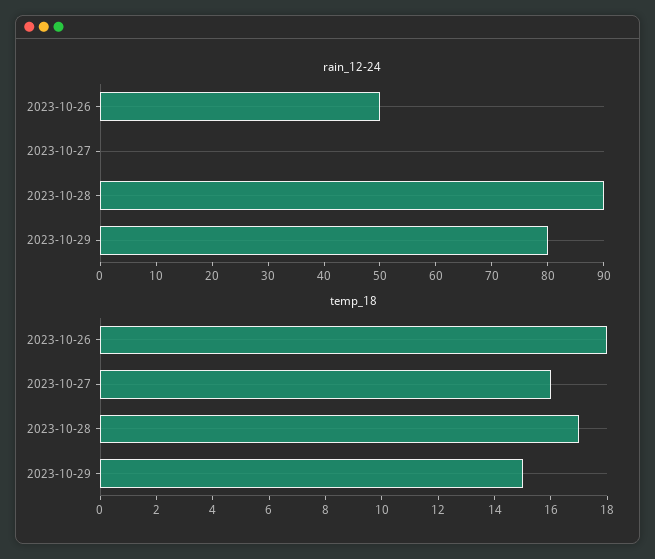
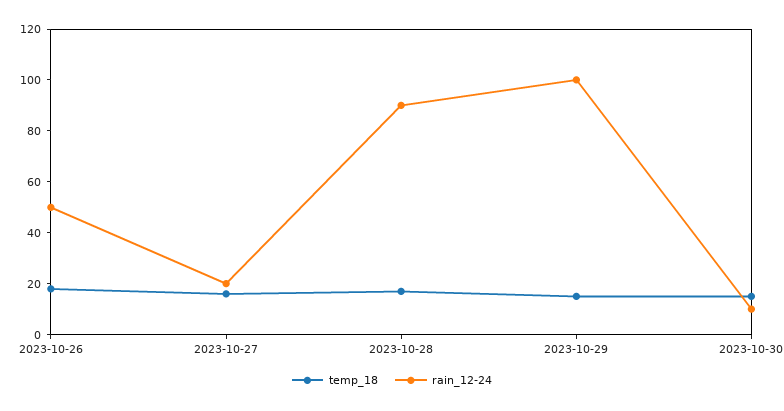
rain_12-24, 2023-10-27: 0 -> 20
rain_12-24, 2023-10-29: 80 -> 100
temp_18, 2023-10-30: none -> 15
rain_12-24, 2023-10-30: none -> 10

